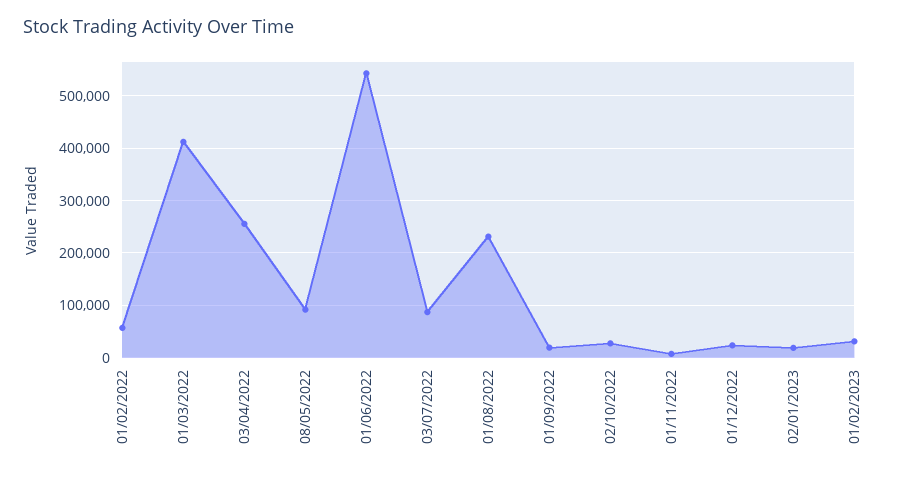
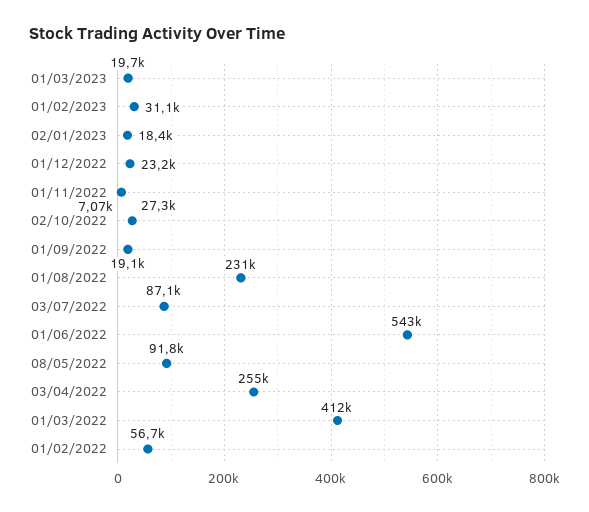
01/03/2023: none -> 19700

